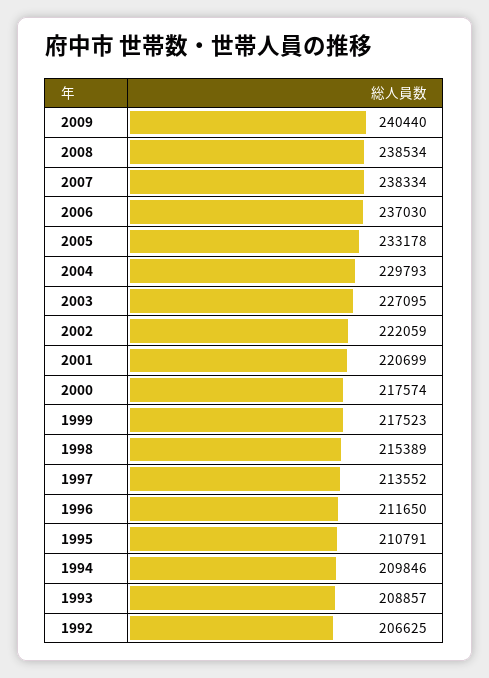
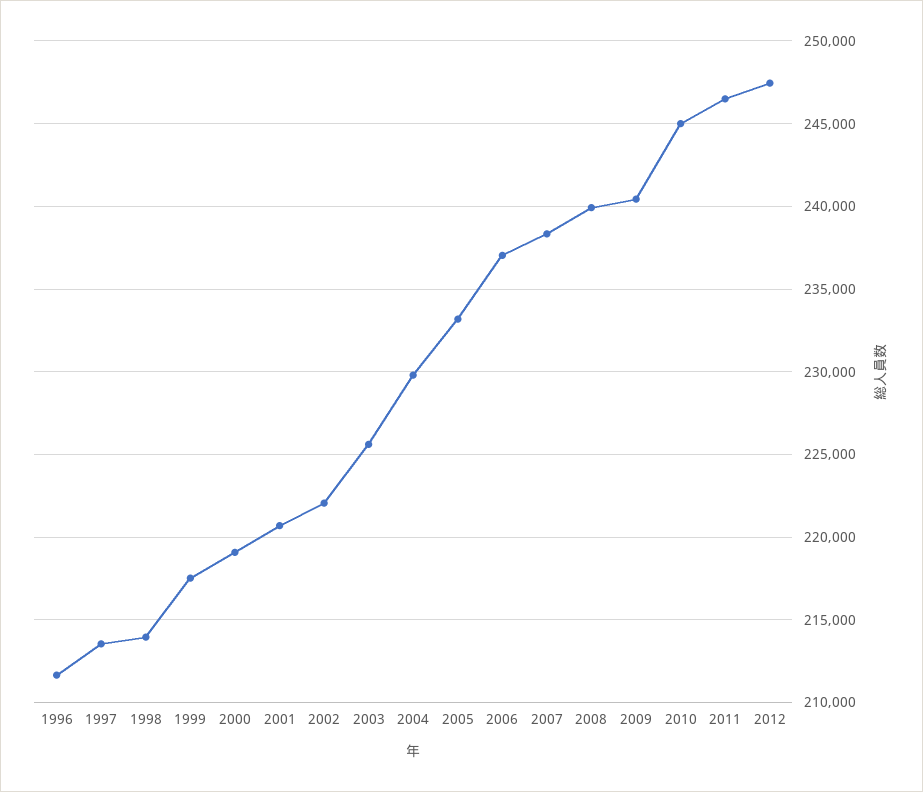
2008: 238534 -> 240000
2003: 227095 -> 225500
2000: 217574 -> 219000
1998: 215389 -> 214000
1995: 210791 -> none
1994: 209846 -> none
1993: 208857 -> none
1992: 206625 -> none
2010: none -> 245000
2011: none -> 246500
2012: none -> 247500

